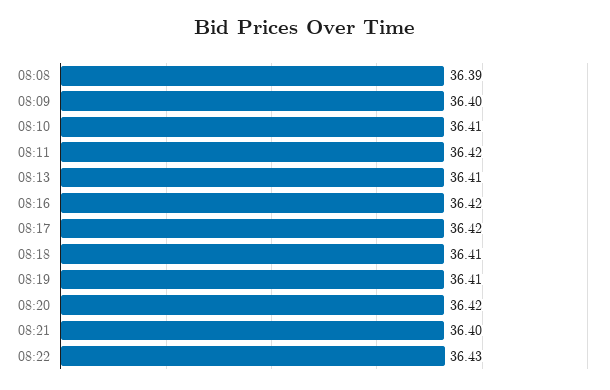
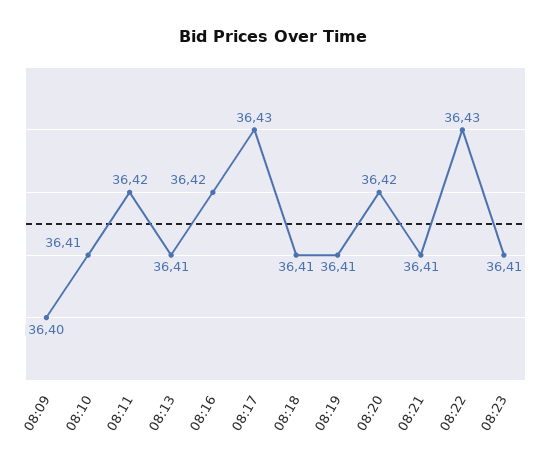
08:08: 36.39 -> none
08:17: 36.42 -> 36.43
08:21: 36.4 -> 36.41
08:23: none -> 36.41

